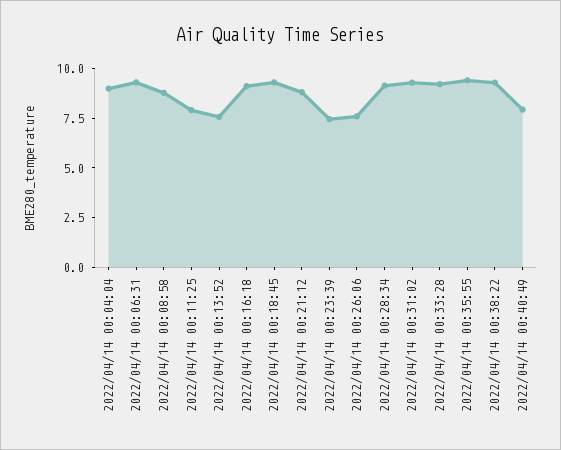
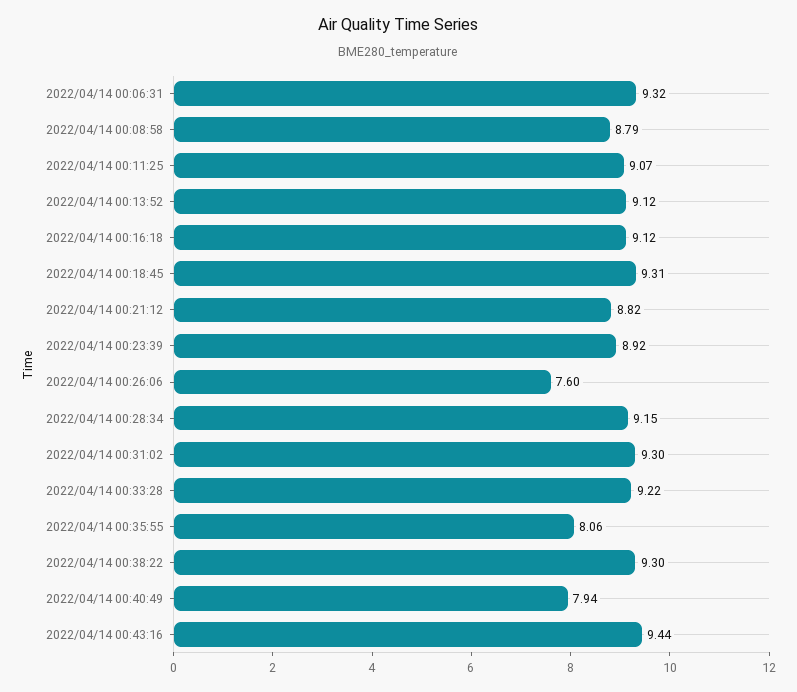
2022/04/14 00:04:04: 9 -> none
2022/04/14 00:11:25: 8 -> 9.07
2022/04/14 00:13:52: 7.5 -> 9.12
2022/04/14 00:23:39: 7.5 -> 8.92
2022/04/14 00:35:55: 9.5 -> 8.06
2022/04/14 00:43:16: none -> 9.44

